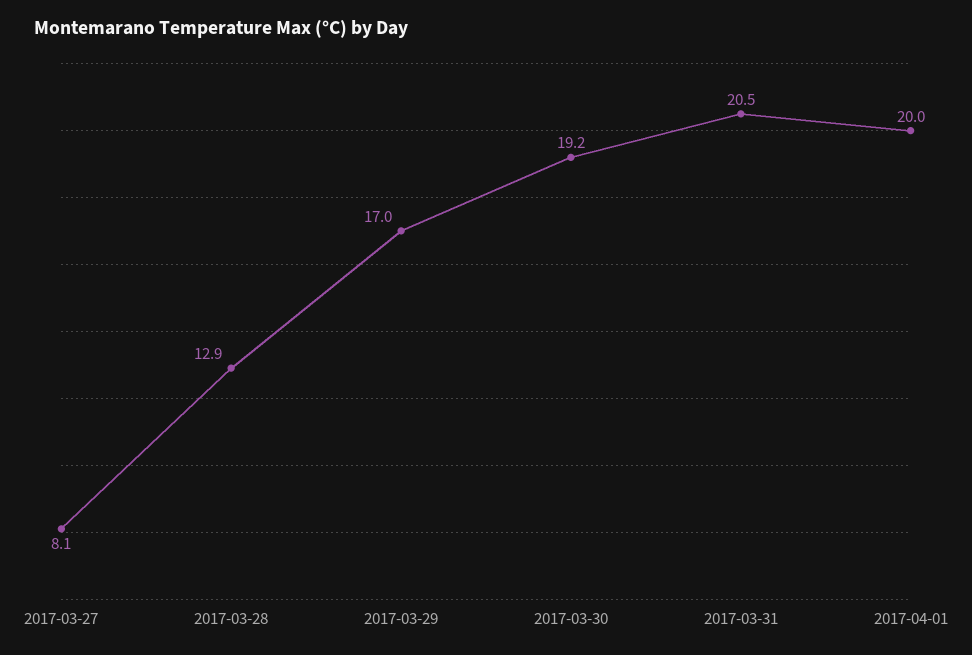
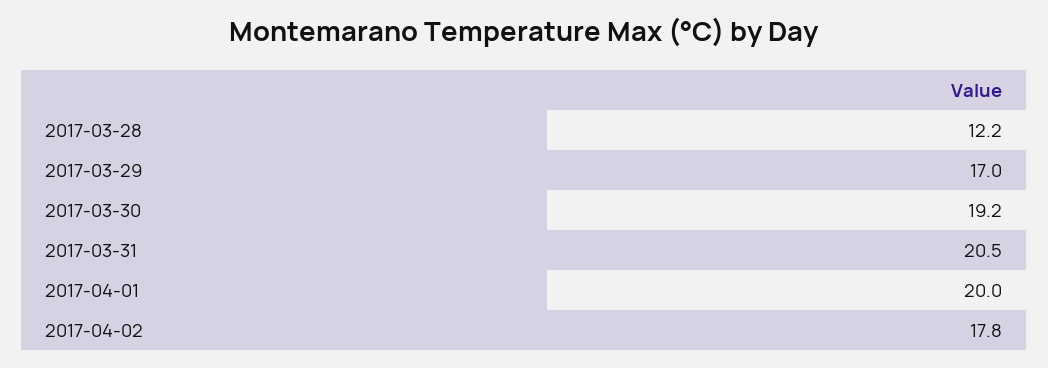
2017-03-27: 8.1 -> none
2017-03-28: 12.9 -> 12.2
2017-04-02: none -> 17.8

